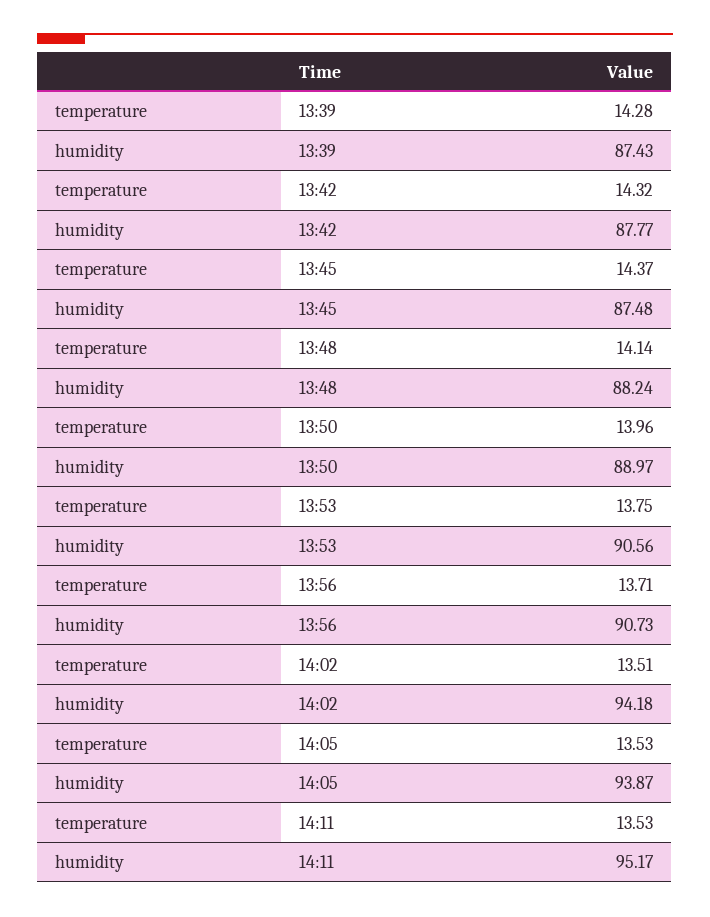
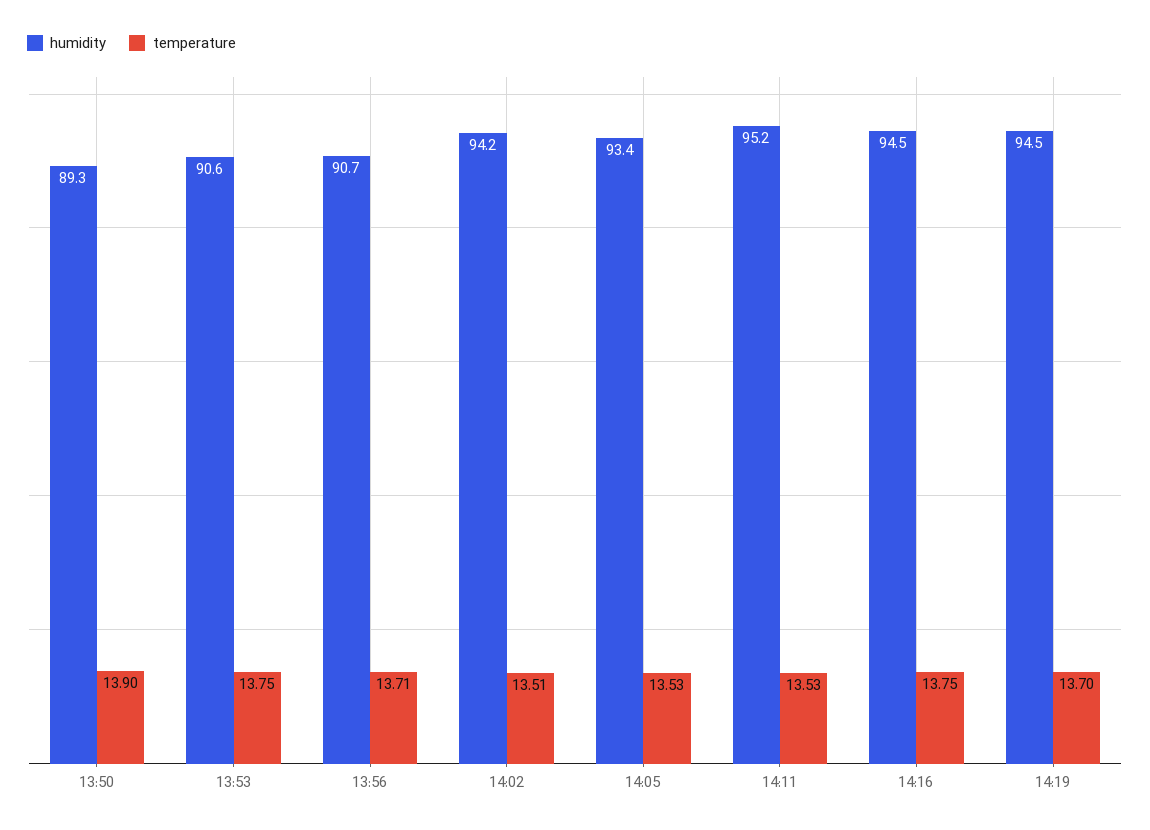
temperature, 13:39: 14.28 -> none
humidity, 13:39: 87.43 -> none
temperature, 13:42: 14.32 -> none
humidity, 13:42: 87.77 -> none
temperature, 13:45: 14.37 -> none
humidity, 13:45: 87.48 -> none
temperature, 13:48: 14.14 -> none
humidity, 13:48: 88.24 -> none
temperature, 13:50: 13.96 -> 13.9
humidity, 13:50: 88.97 -> 89.3
humidity, 14:05: 93.87 -> 93.4
humidity, 14:16: none -> 94.5
temperature, 14:16: none -> 13.75
humidity, 14:19: none -> 94.5
temperature, 14:19: none -> 13.7

